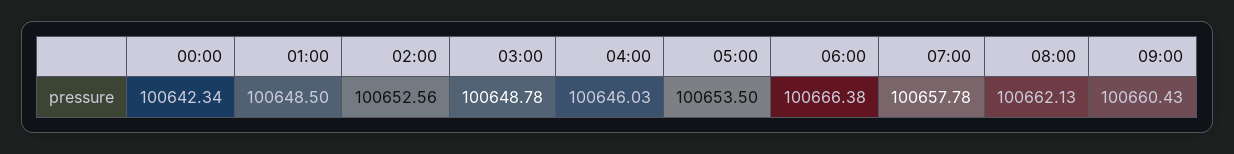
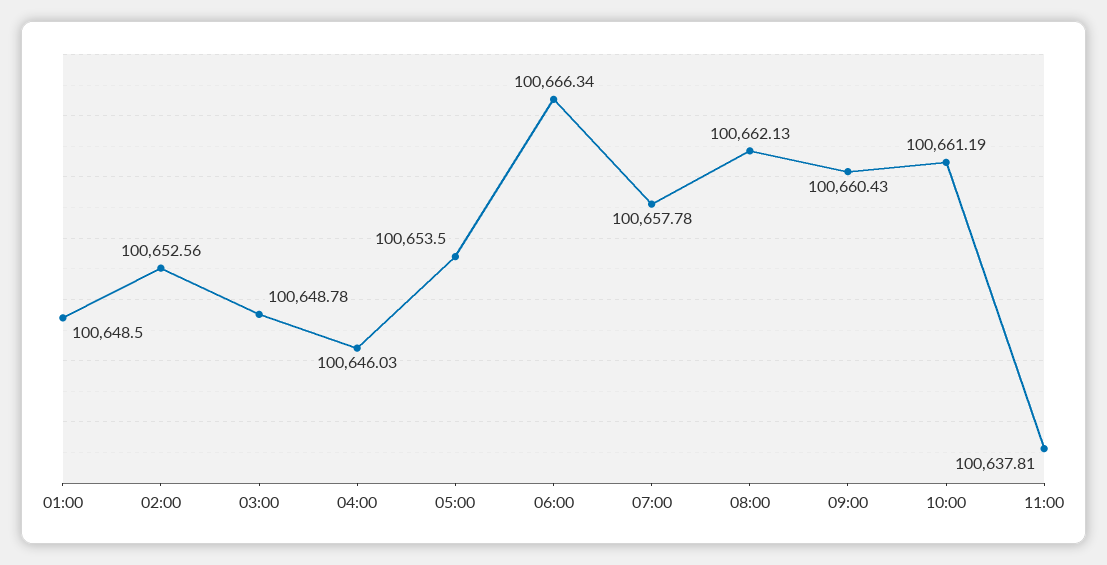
00:00: 100642.34 -> none
06:00: 100666.38 -> 100666.34
10:00: none -> 100661.19
11:00: none -> 100637.81

